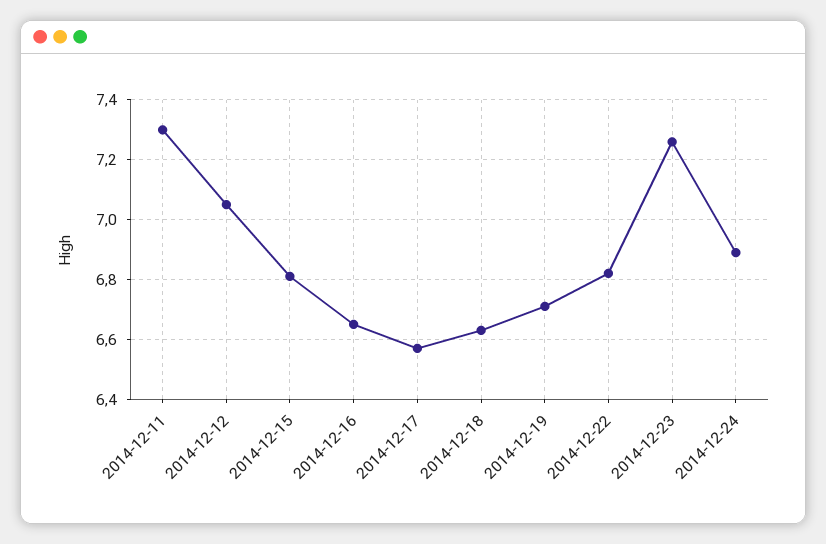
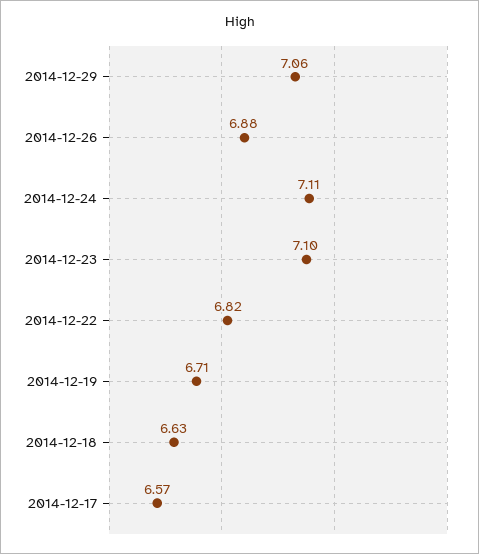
2014-12-11: 7.3 -> none
2014-12-12: 7.05 -> none
2014-12-15: 6.8 -> none
2014-12-16: 6.65 -> none
2014-12-23: 7.25 -> 7.1
2014-12-24: 6.9 -> 7.11
2014-12-29: none -> 7.06
2014-12-26: none -> 6.88

